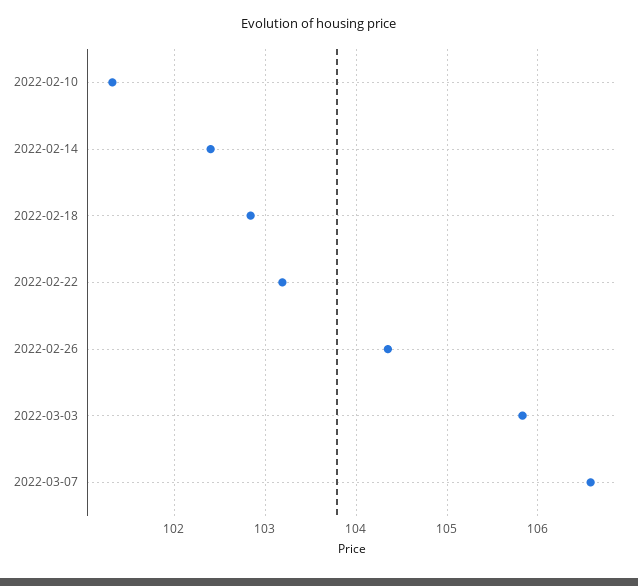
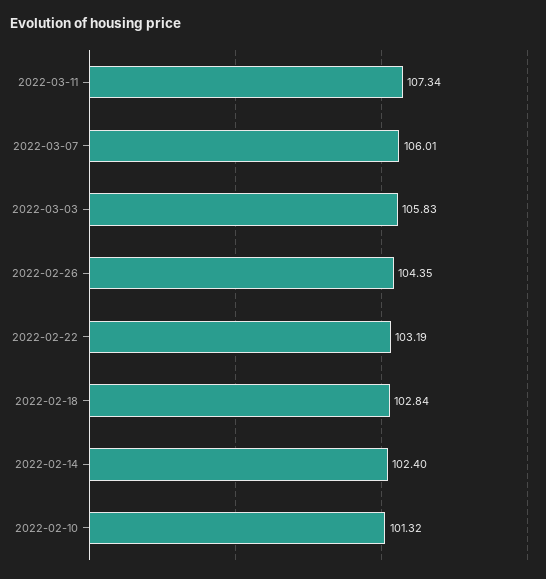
2022-03-07: 106.6 -> 106.01
2022-03-11: none -> 107.34

